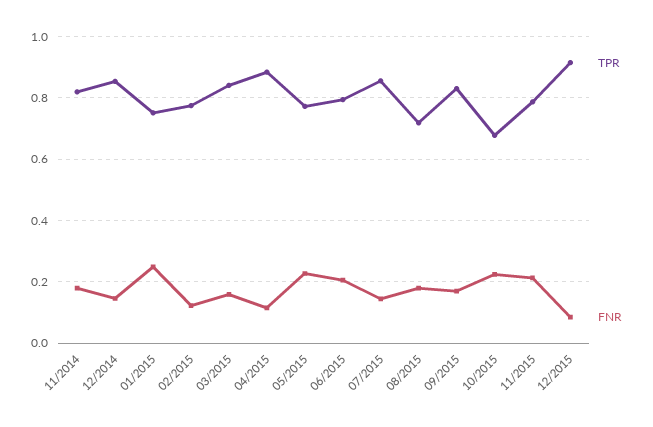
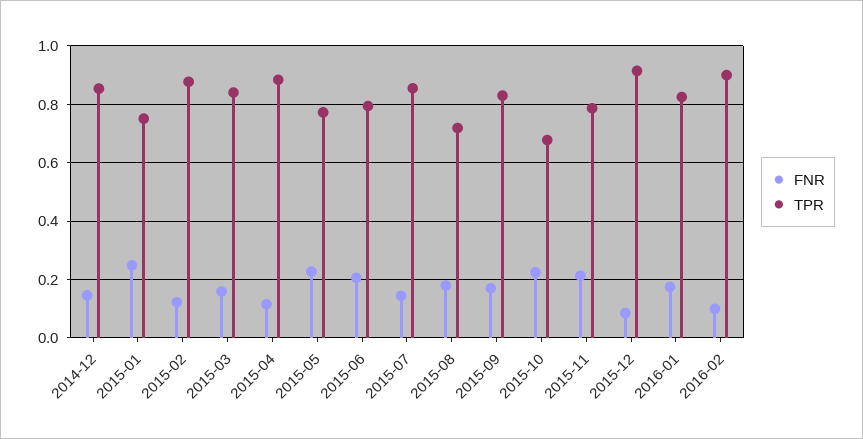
TPR, 11/2014: 0.82 -> none
FNR, 11/2014: 0.18 -> none
TPR, 02/2015: 0.78 -> 0.875
FNR, 2016-01: none -> 0.175
TPR, 2016-01: none -> 0.825
FNR, 2016-02: none -> 0.1
TPR, 2016-02: none -> 0.9

